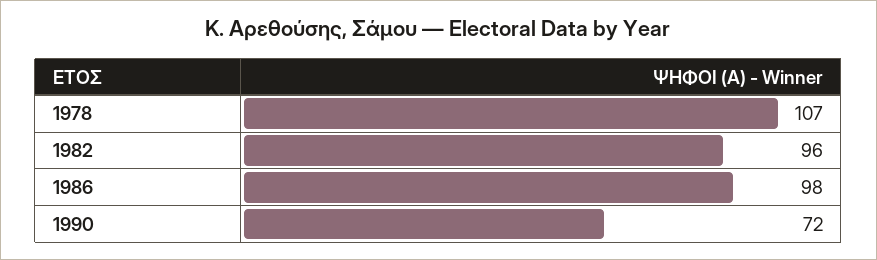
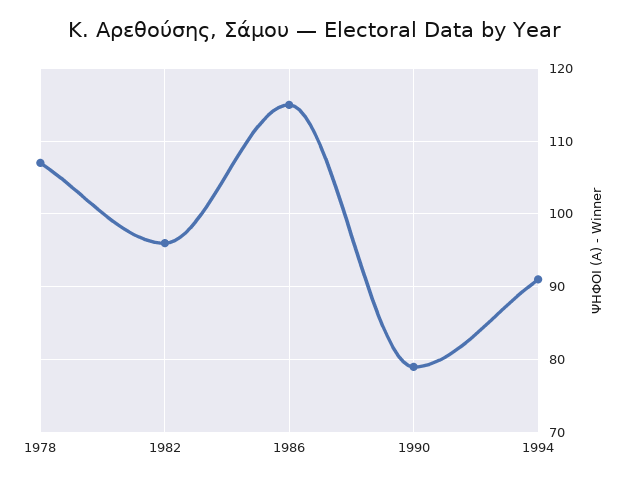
1986: 98 -> 115
1990: 72 -> 79
1994: none -> 91

